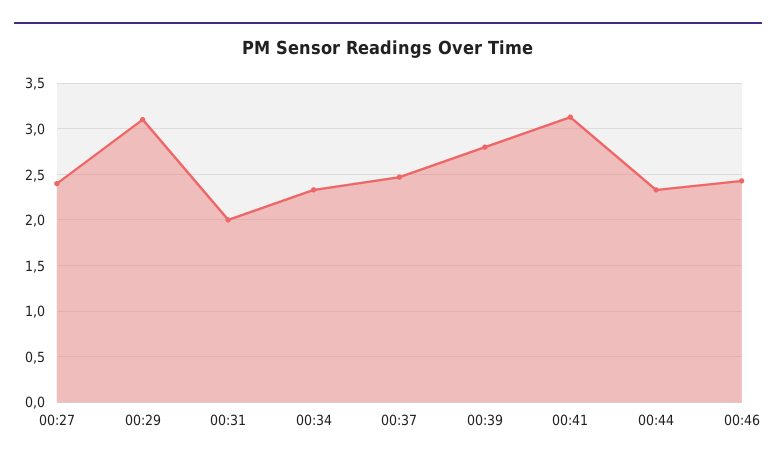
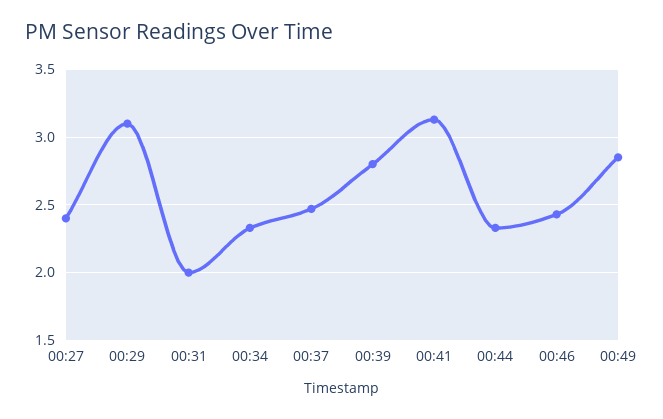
00:49: none -> 2.85

